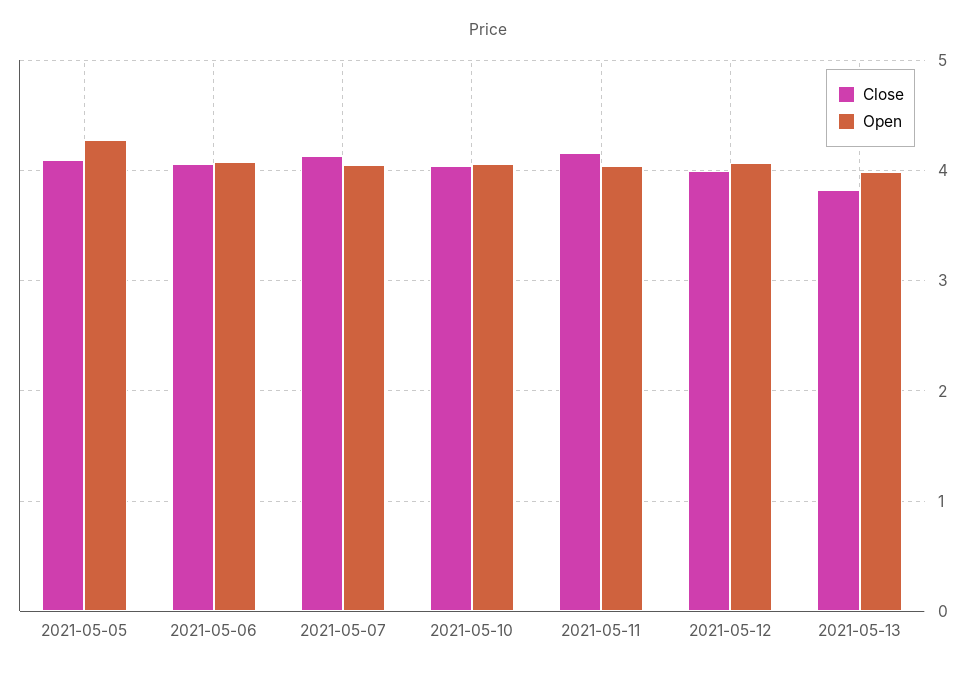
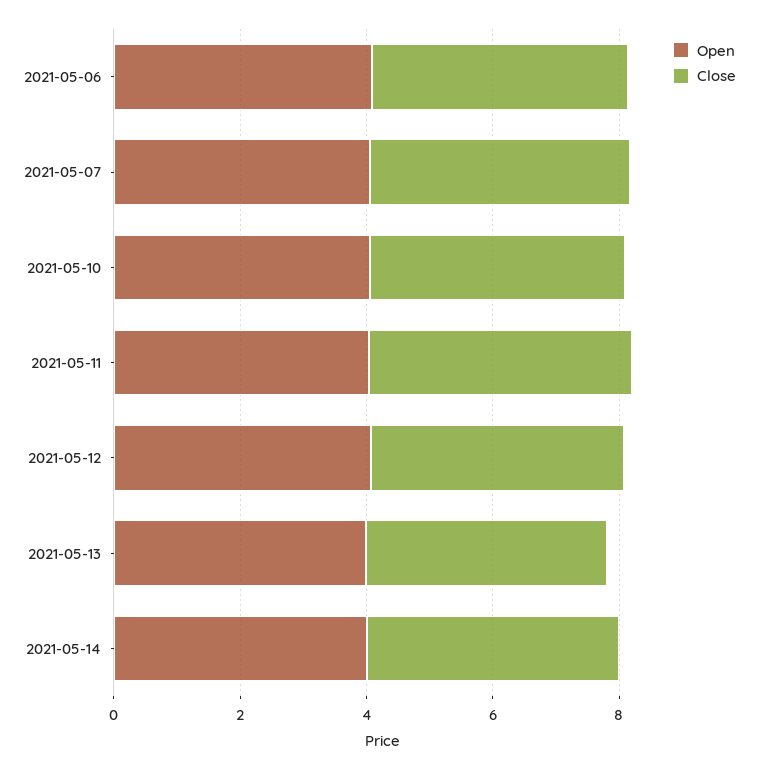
Close, 2021-05-05: 4.1 -> none
Open, 2021-05-05: 4.3 -> none
Open, 2021-05-14: none -> 4
Close, 2021-05-14: none -> 4

